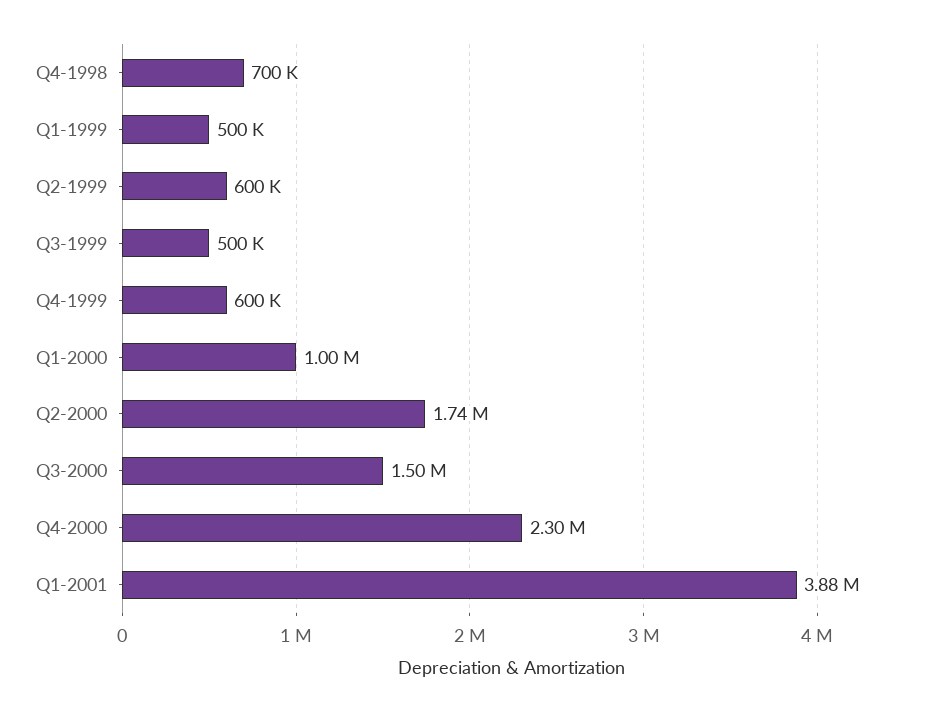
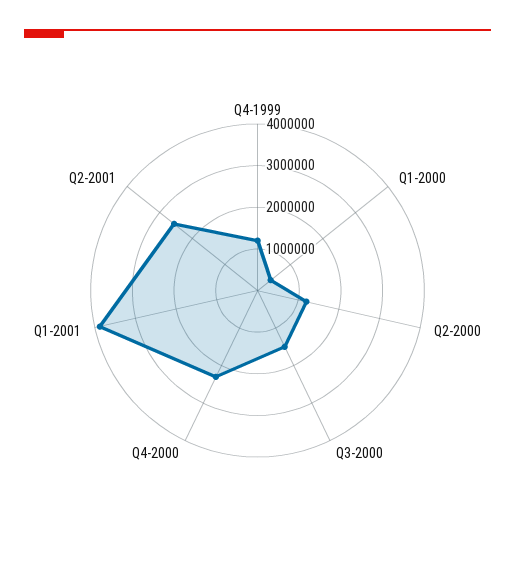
Q4-1998: 700000 -> none
Q1-1999: 500000 -> none
Q2-1999: 600000 -> none
Q3-1999: 500000 -> none
Q4-1999: 600000 -> 1200000
Q1-2000: 1000000 -> 400000
Q2-2000: 1740000 -> 1200000
Q2-2001: none -> 2600000

